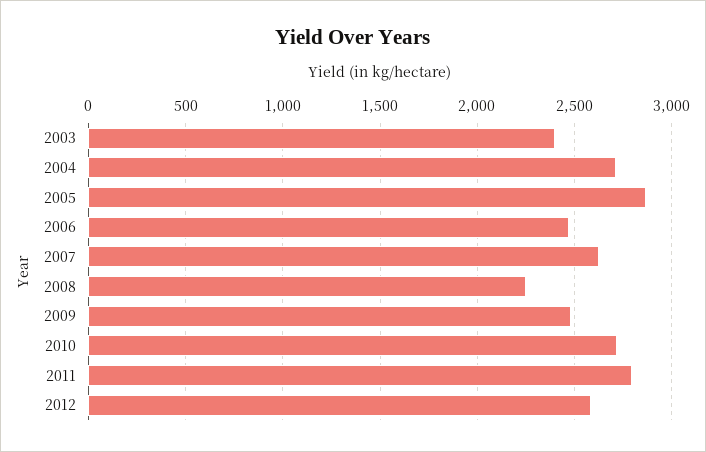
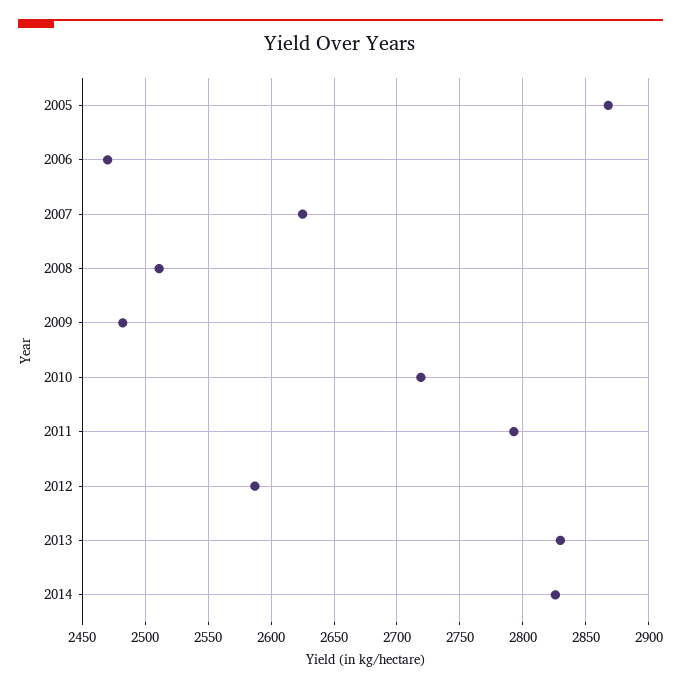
2003: 2400 -> none
2004: 2700 -> none
2008: 2250 -> 2510
2013: none -> 2830
2014: none -> 2825

